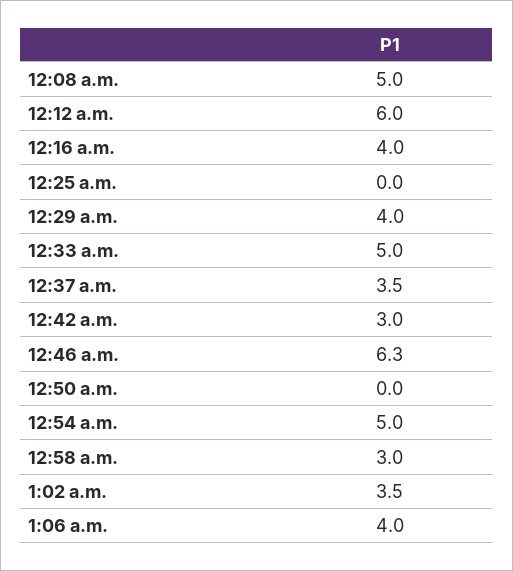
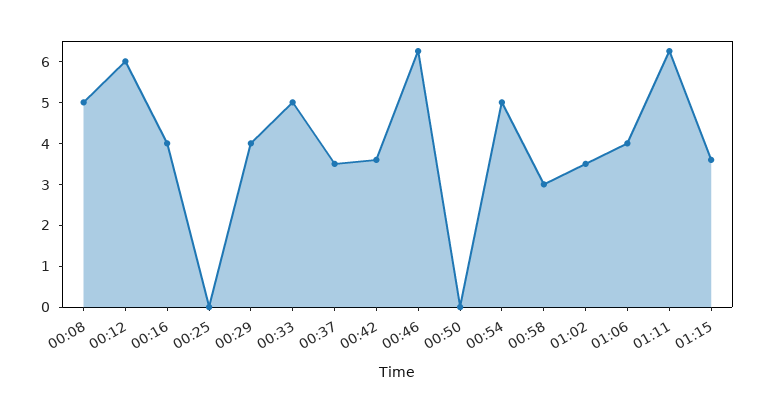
12:42 a.m.: 3 -> 3.6
01:11: none -> 6.2
01:15: none -> 3.6

